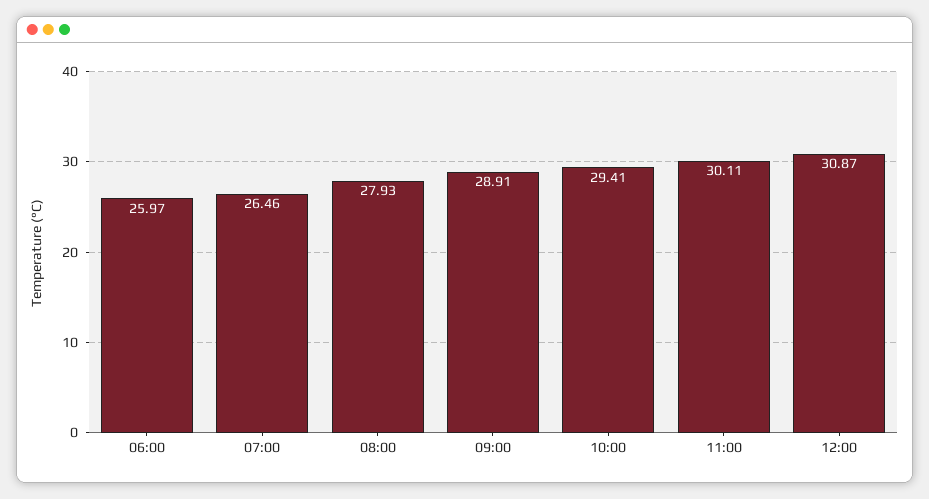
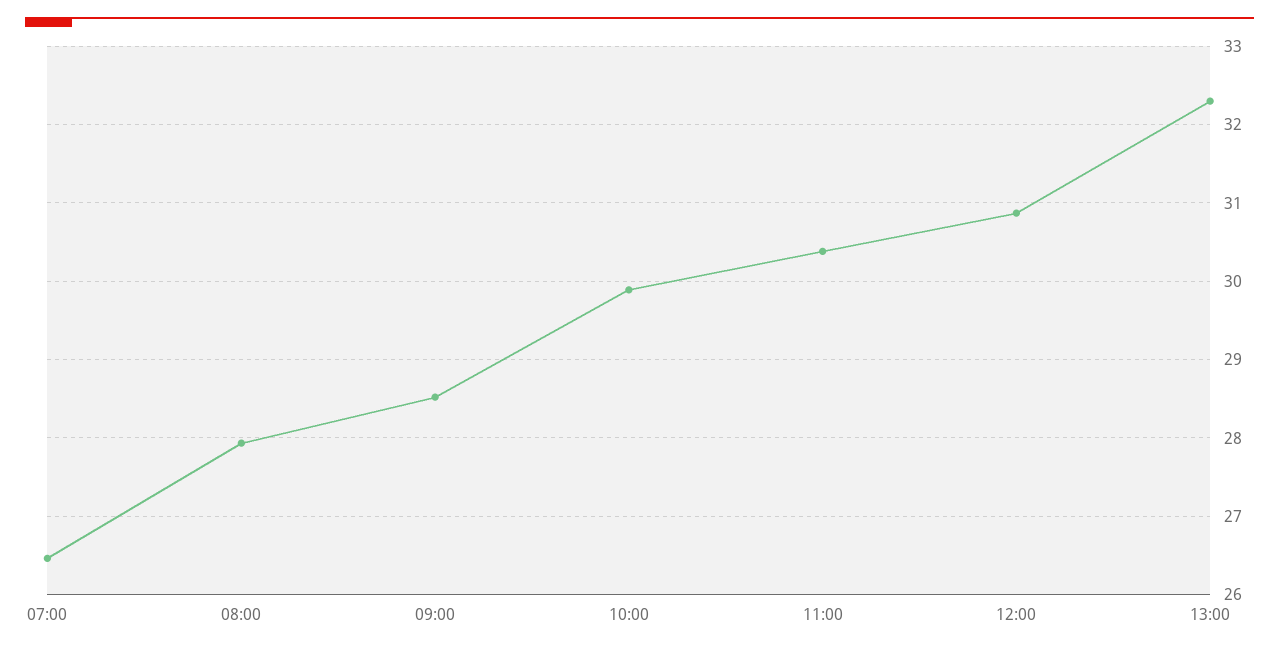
06:00: 25.97 -> none
09:00: 28.91 -> 28.5
10:00: 29.41 -> 29.9
11:00: 30.11 -> 30.4
13:00: none -> 32.3

